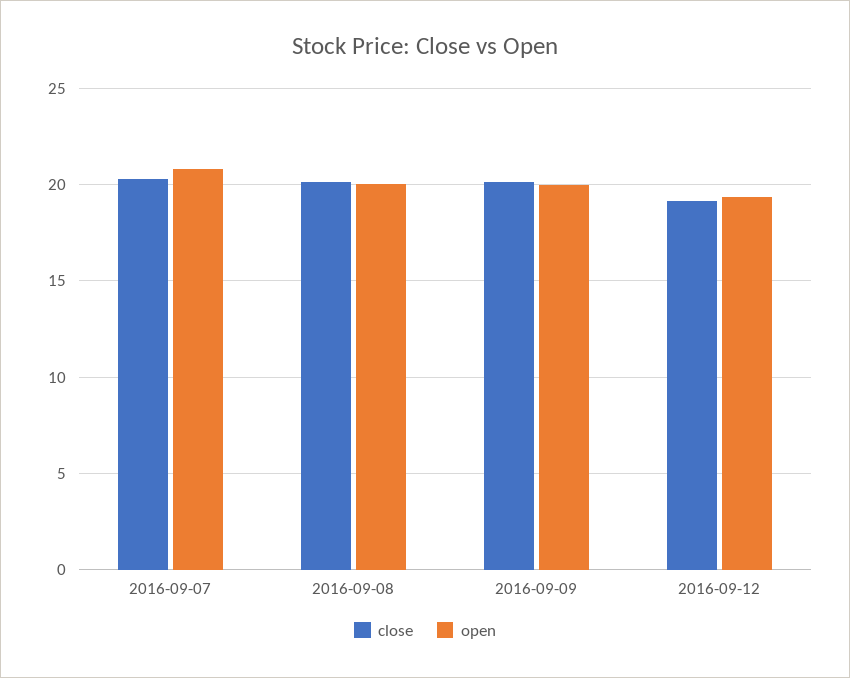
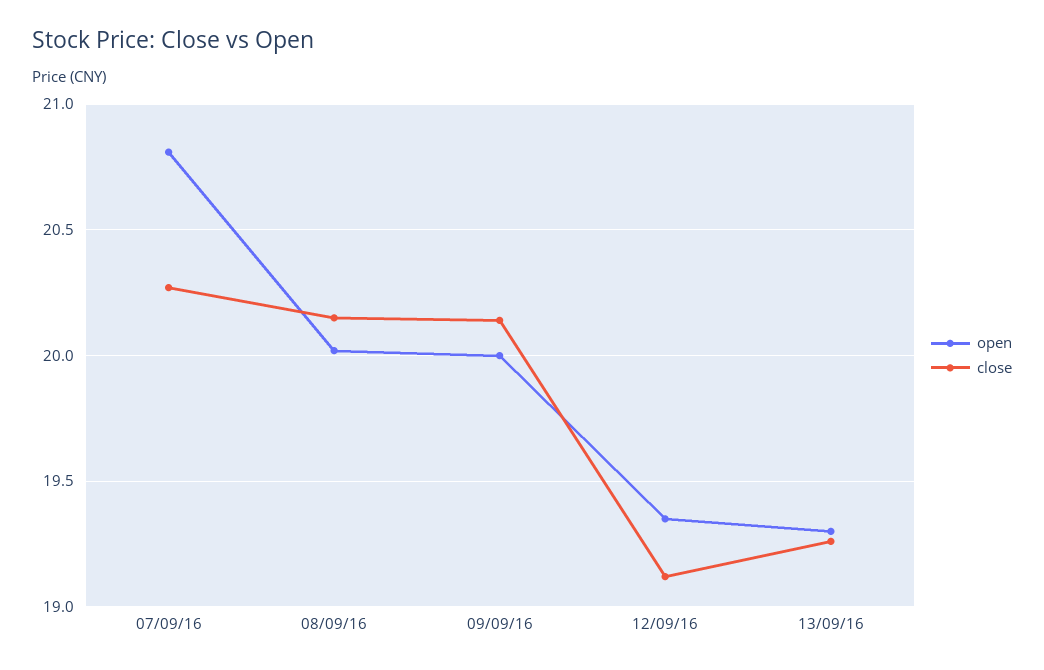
open, 13/09/16: none -> 19.3
close, 13/09/16: none -> 19.25

